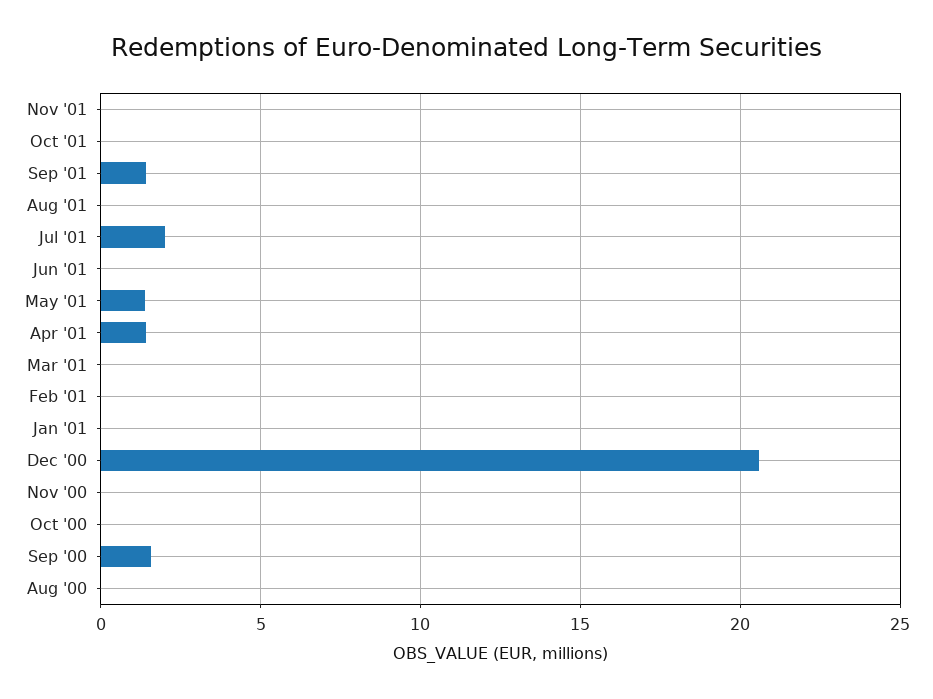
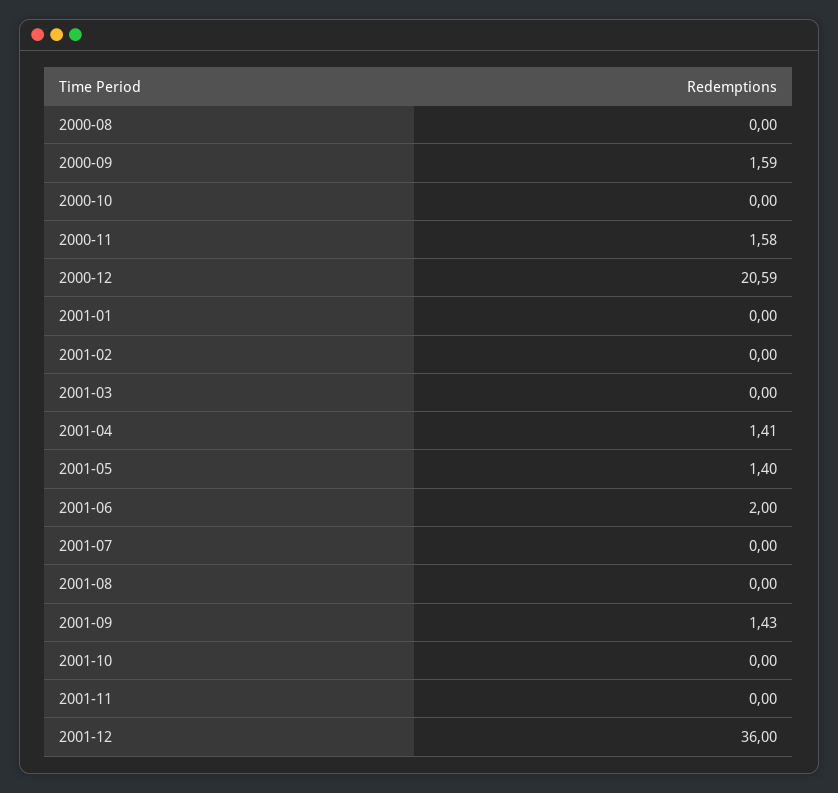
Jul '01: 2 -> 0
Jun '01: 0 -> 2
Nov '00: 0 -> 1.58
2001-12: none -> 36

